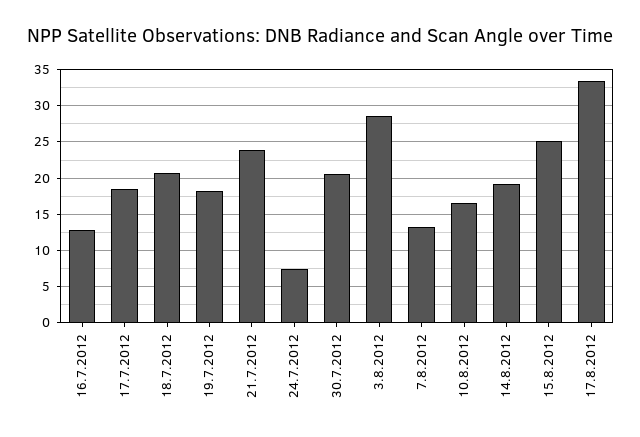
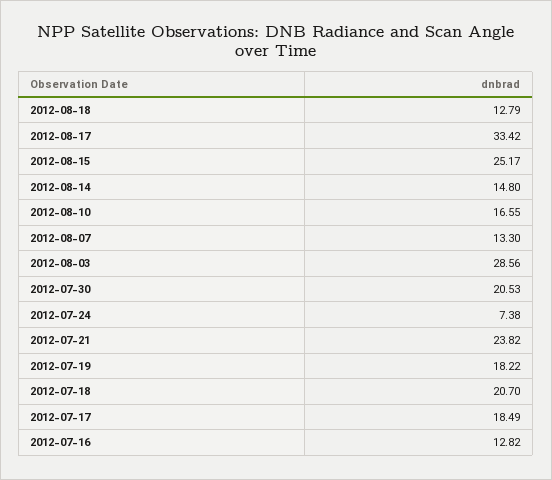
14.8.2012: 19 -> 14.8
2012-08-18: none -> 12.79

